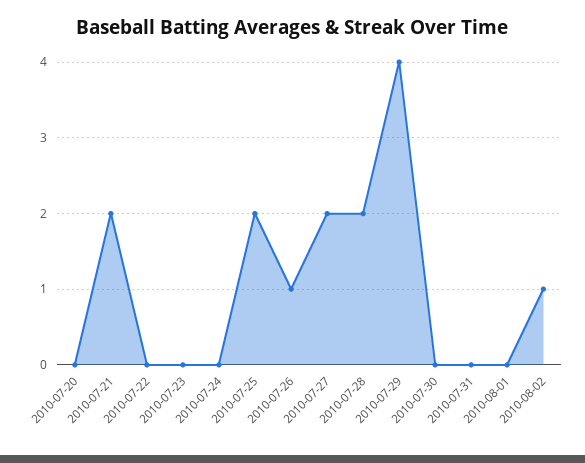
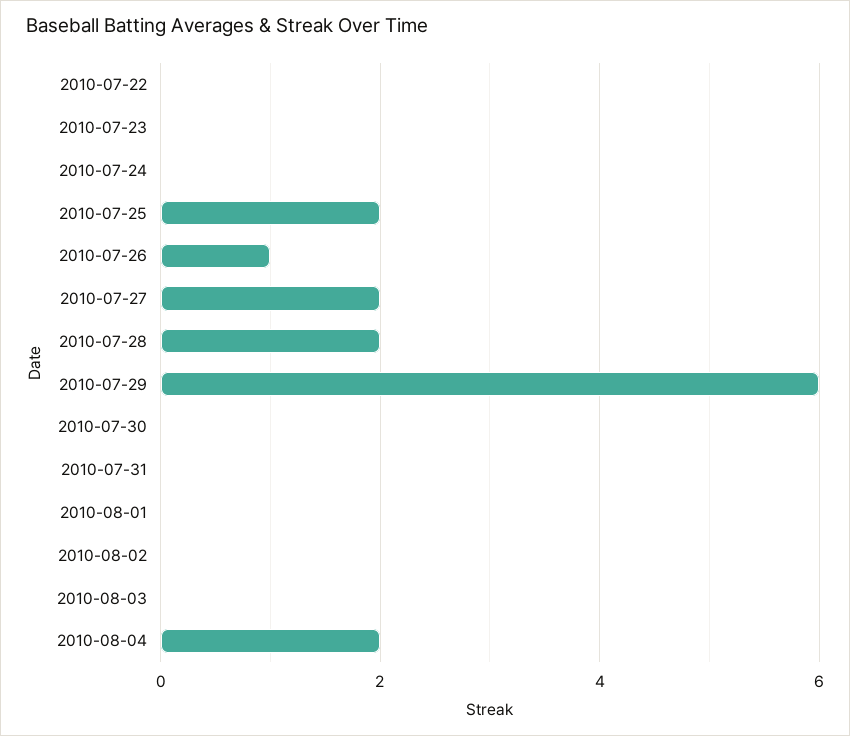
2010-07-20: 0 -> none
2010-07-21: 2 -> none
2010-07-29: 4 -> 6
2010-08-02: 1 -> 0
2010-08-03: none -> 0
2010-08-04: none -> 2

